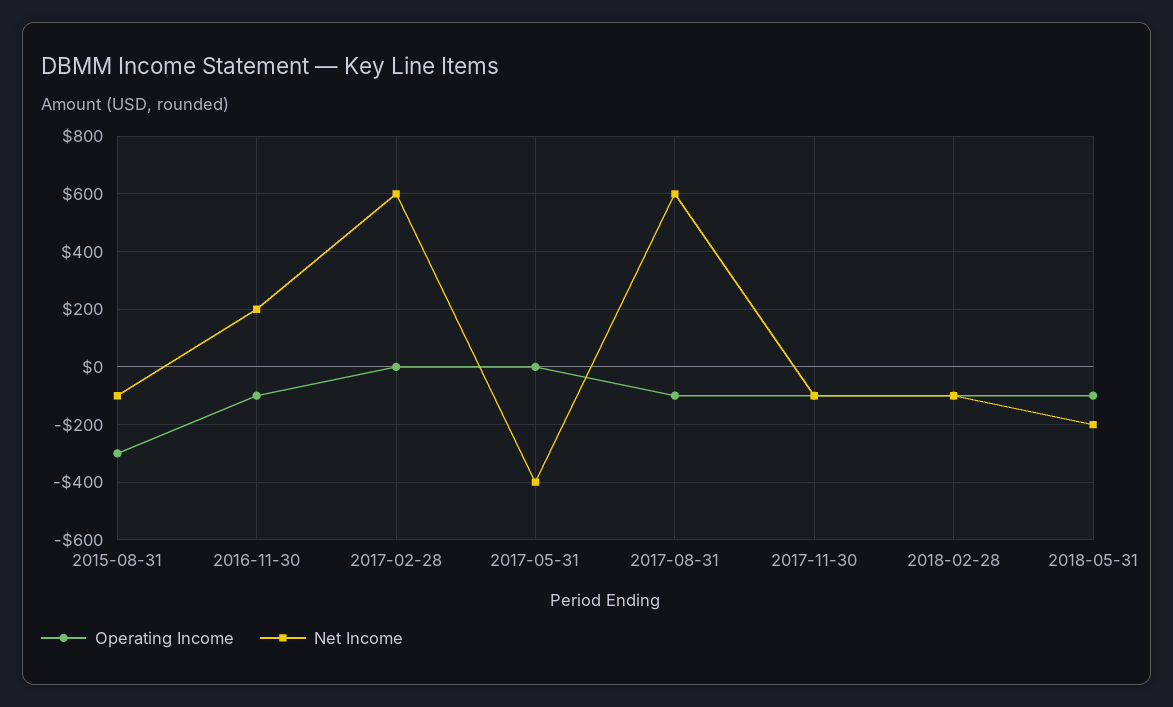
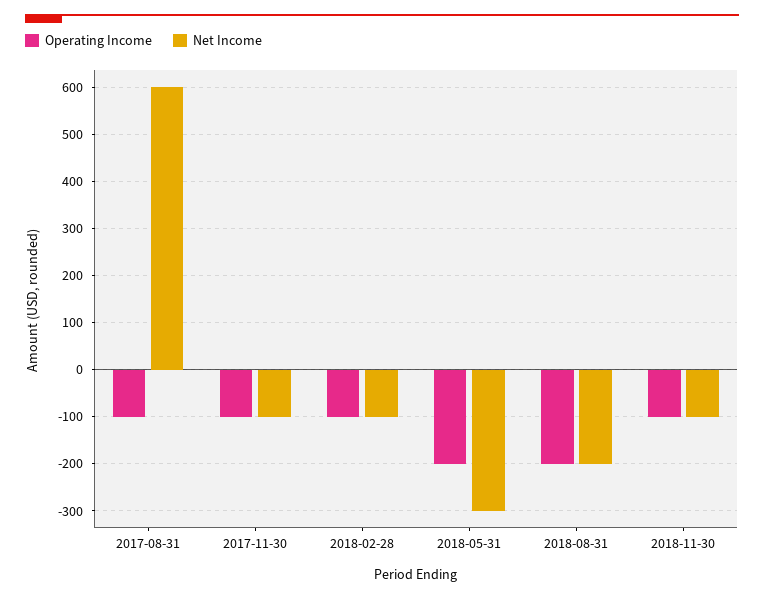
Operating Income, 2015-08-31: -300 -> none
Net Income, 2015-08-31: -100 -> none
Operating Income, 2016-11-30: -100 -> none
Net Income, 2016-11-30: 200 -> none
Operating Income, 2017-02-28: 0 -> none
Net Income, 2017-02-28: 600 -> none
Operating Income, 2017-05-31: 0 -> none
Net Income, 2017-05-31: -400 -> none
Operating Income, 2018-05-31: -100 -> -200
Net Income, 2018-05-31: -200 -> -300
Operating Income, 2018-08-31: none -> -200
Net Income, 2018-08-31: none -> -200
Operating Income, 2018-11-30: none -> -100
Net Income, 2018-11-30: none -> -100

